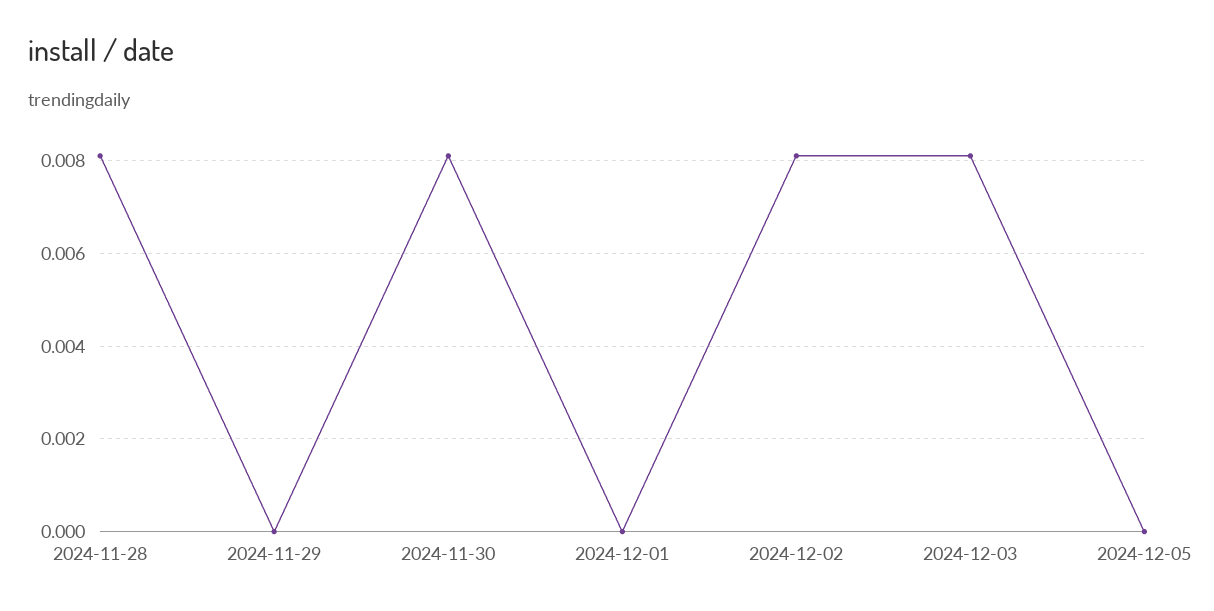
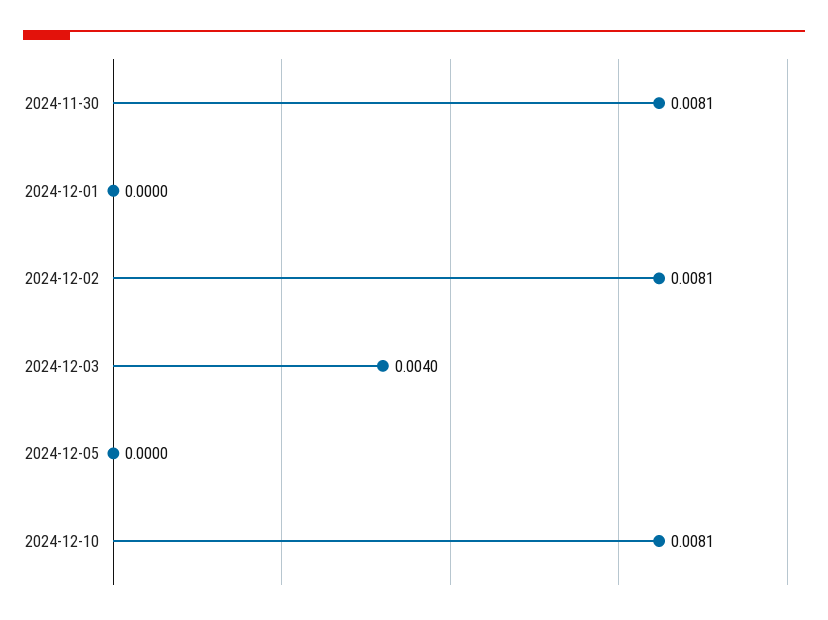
2024-11-28: 0.008 -> none
2024-11-29: 0 -> none
2024-12-03: 0.008 -> 0.004
2024-12-10: none -> 0.0081

